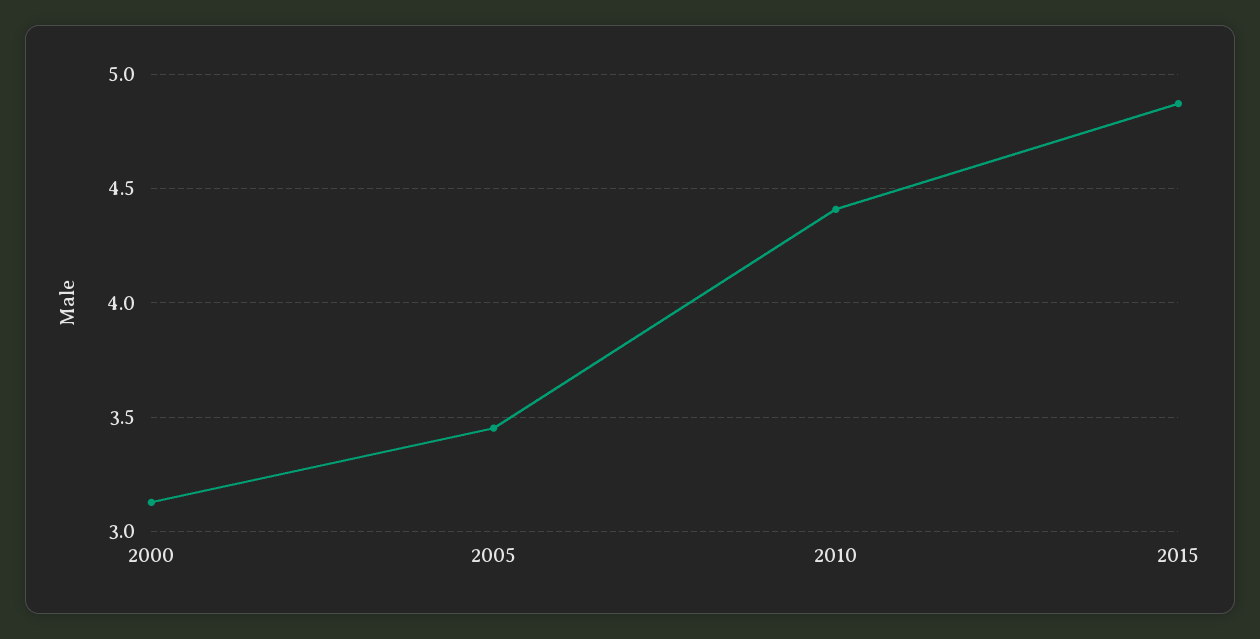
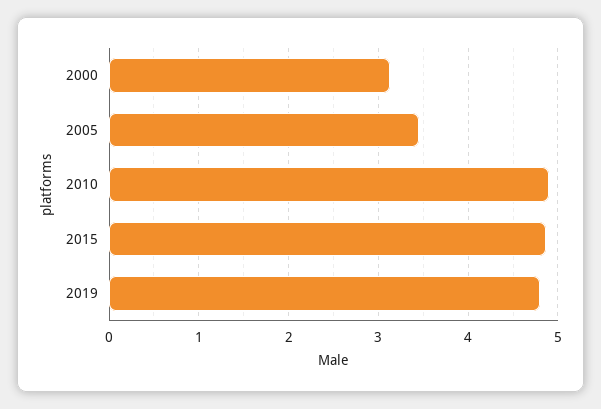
2010: 4.4 -> 4.9
2019: none -> 4.8

